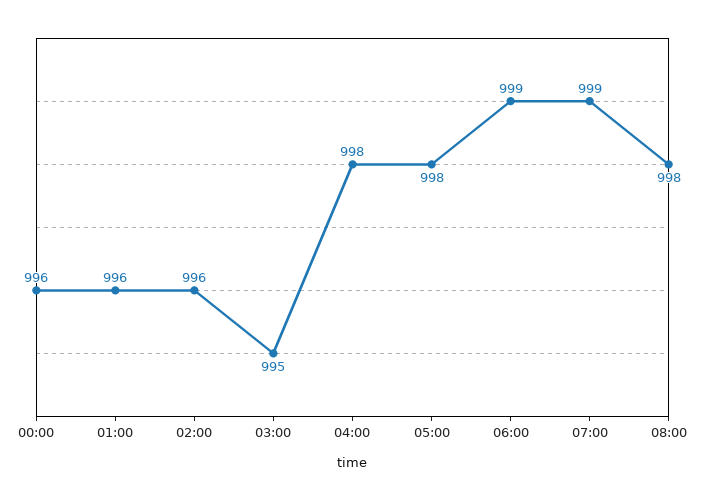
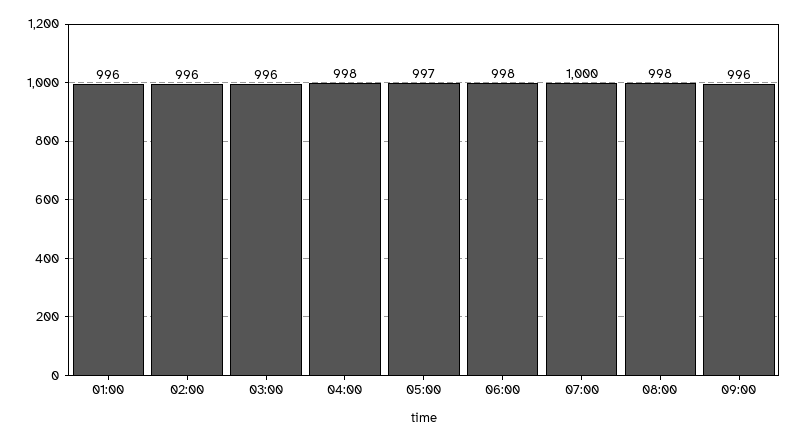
00:00: 996 -> none
03:00: 995 -> 996
05:00: 998 -> 997
06:00: 999 -> 998
07:00: 999 -> 1000
09:00: none -> 996

